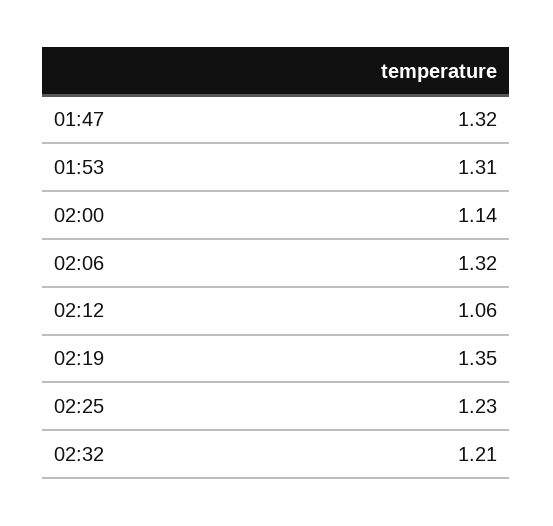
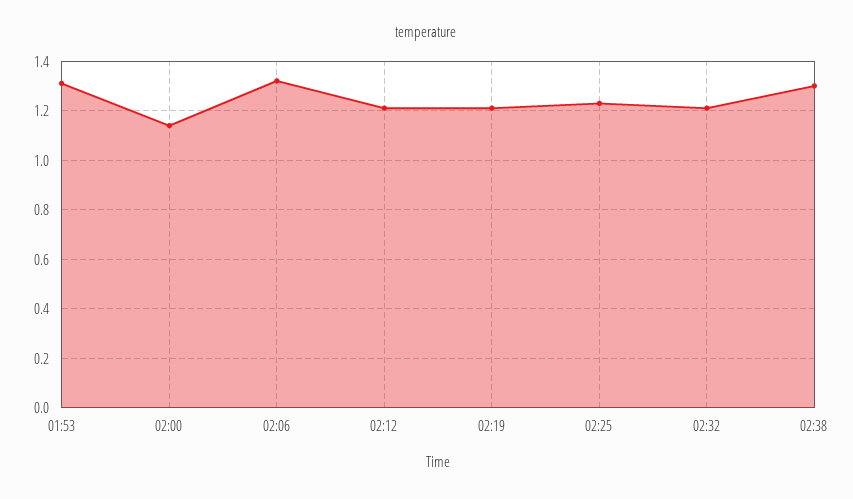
01:47: 1.32 -> none
02:12: 1.06 -> 1.2
02:19: 1.35 -> 1.2
02:38: none -> 1.3

